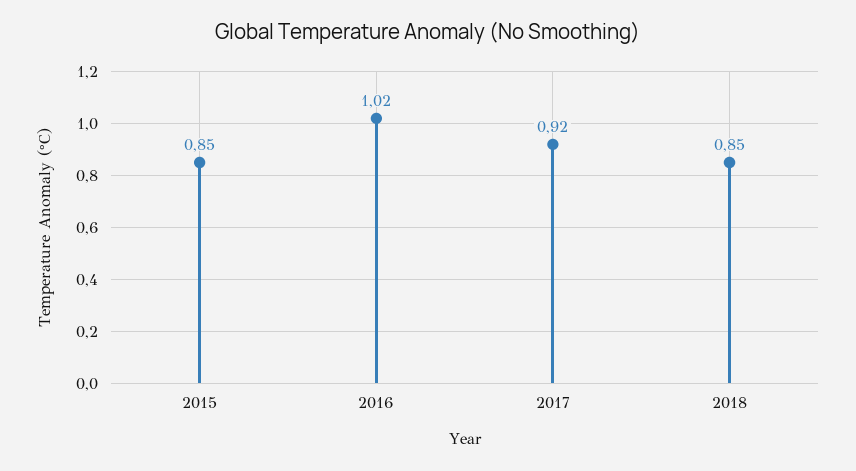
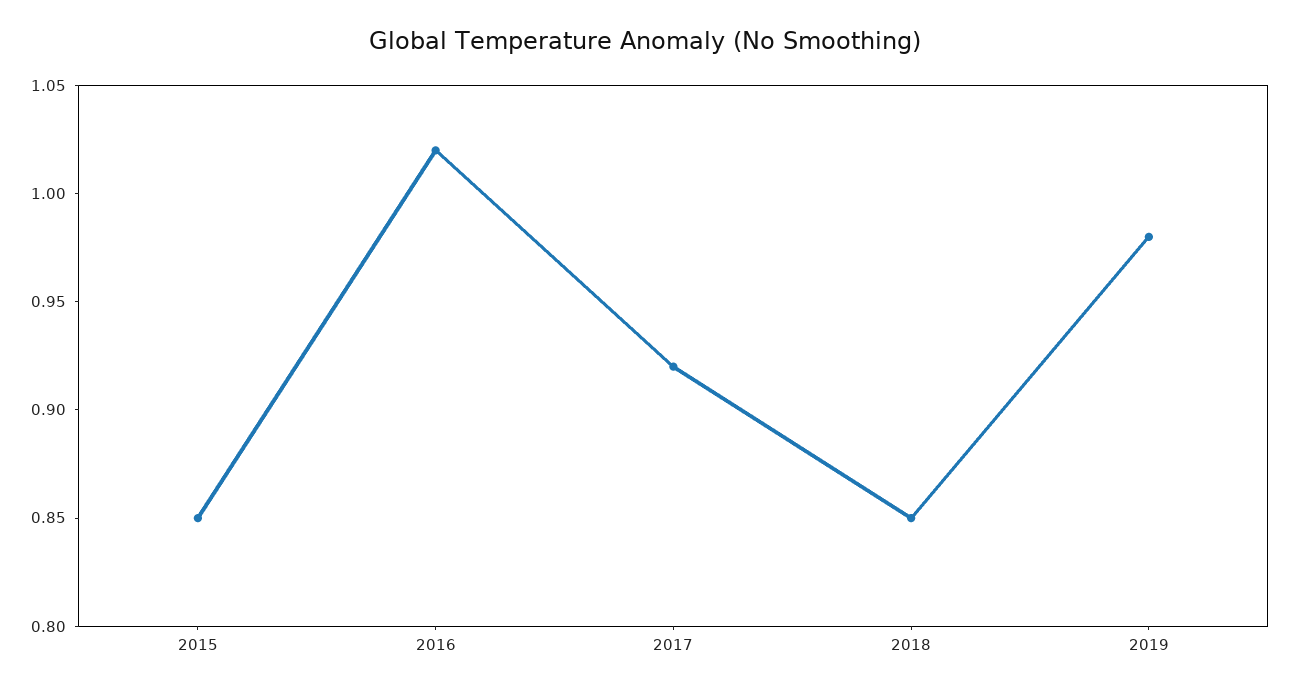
2019: none -> 0.98

